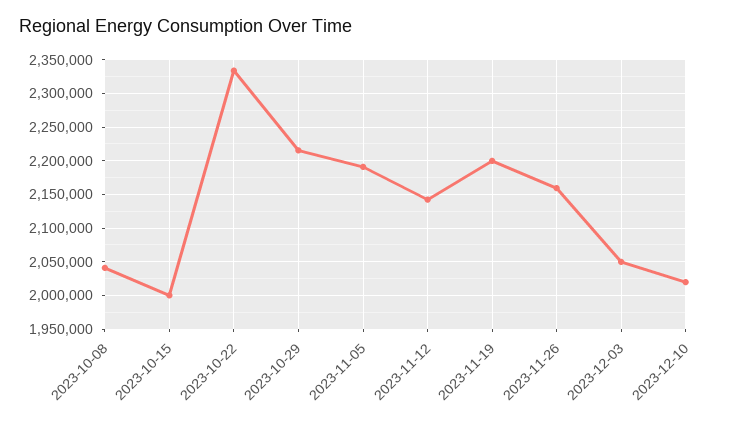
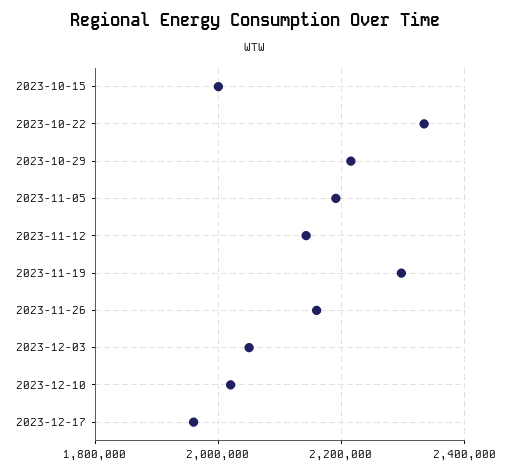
2023-10-08: 2040000 -> none
2023-11-19: 2200000 -> 2300000
2023-12-17: none -> 1960000

